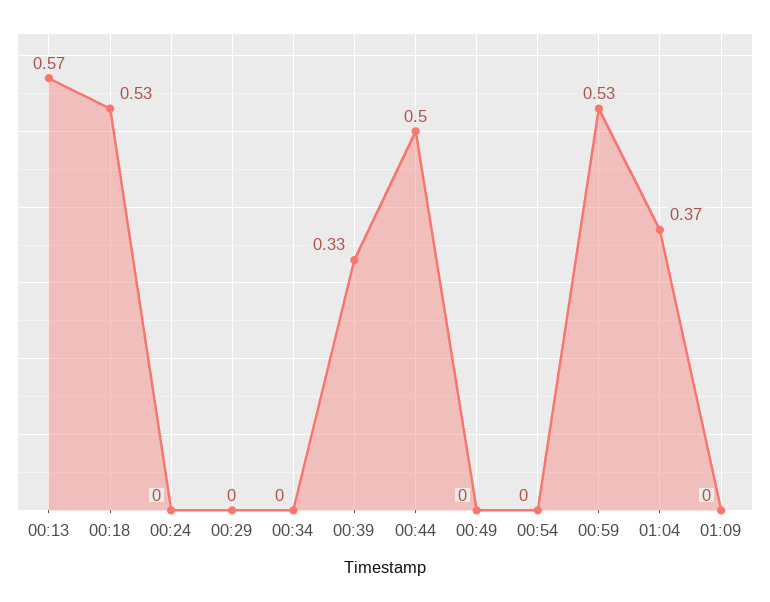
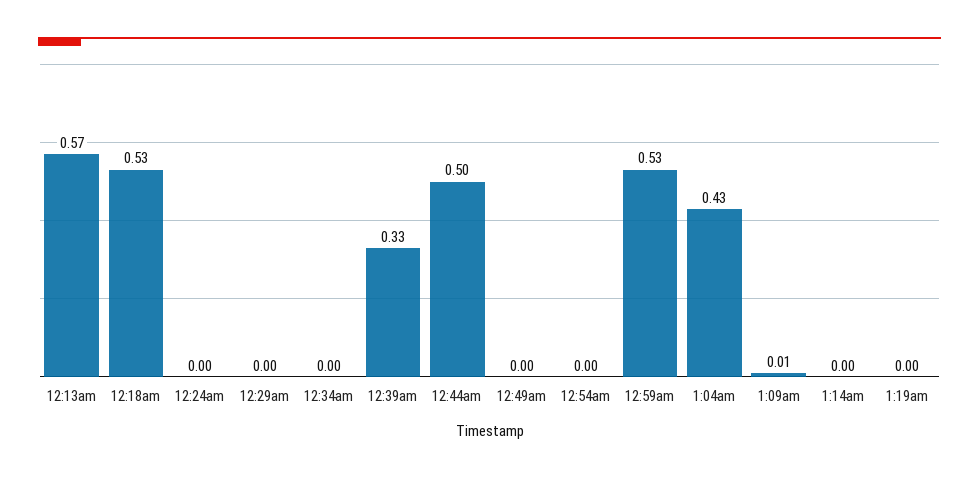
01:04: 0.37 -> 0.43
01:09: 0 -> 0.01
1:14am: none -> 0
1:19am: none -> 0

